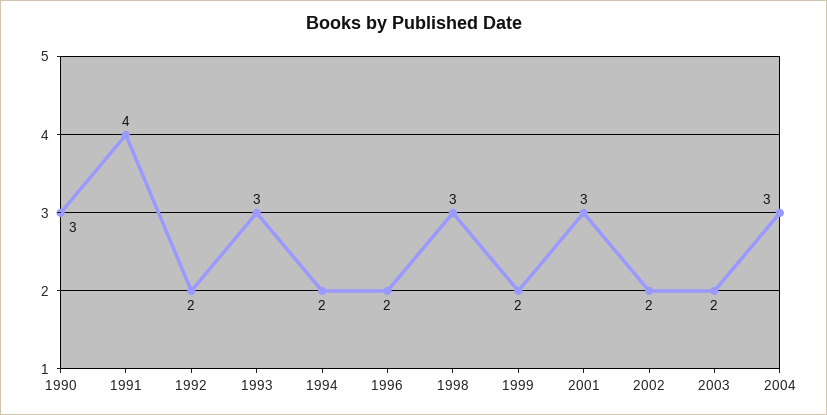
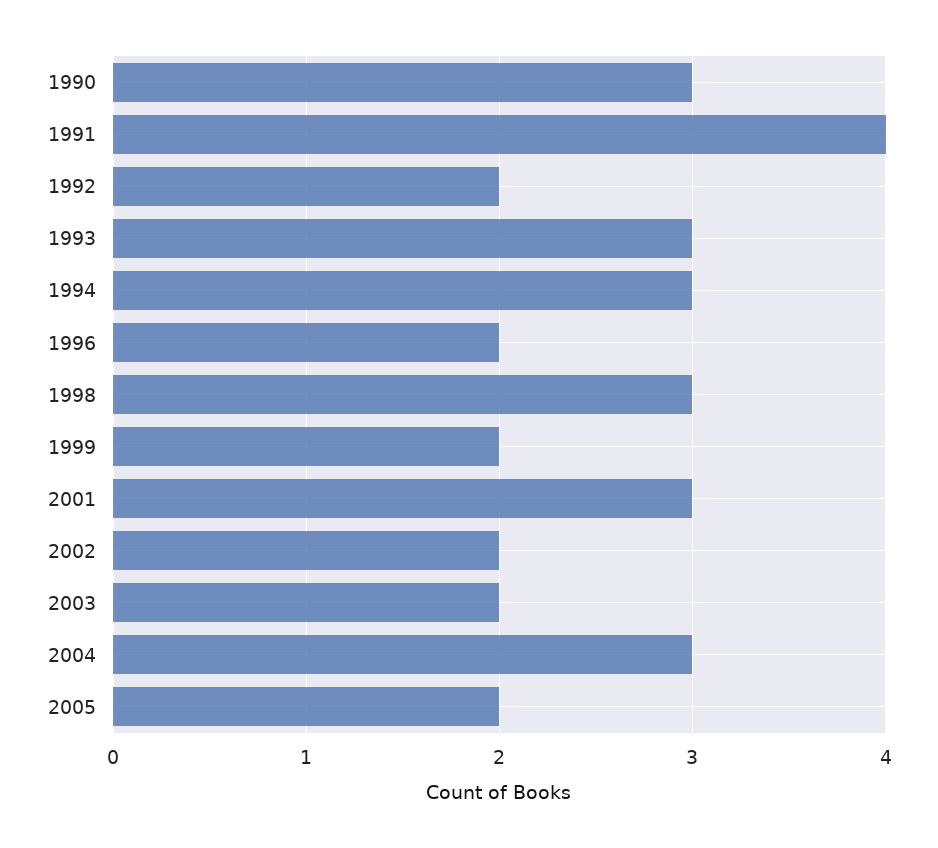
1994: 2 -> 3
2005: none -> 2

